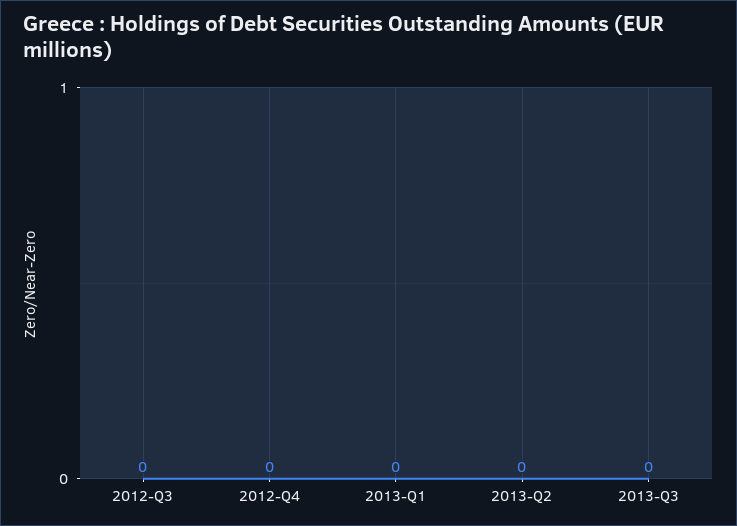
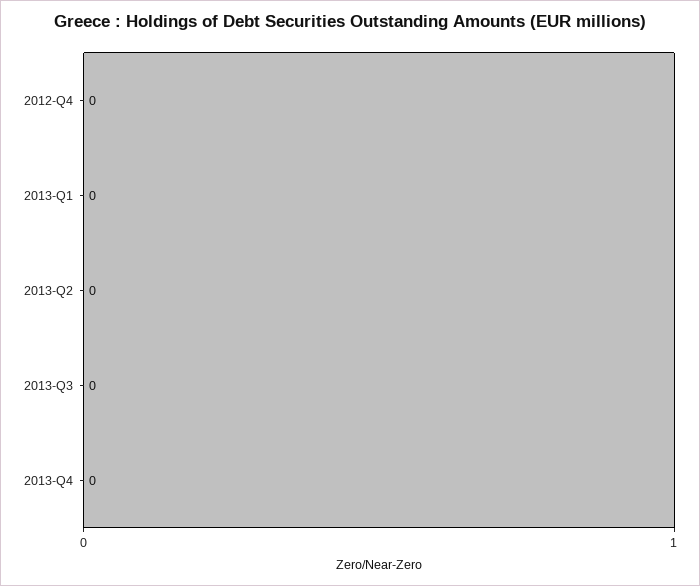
2012-Q3: 0 -> none
2013-Q4: none -> 0

